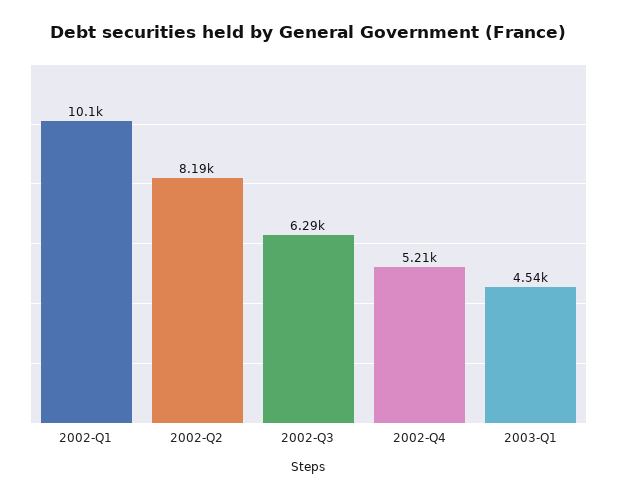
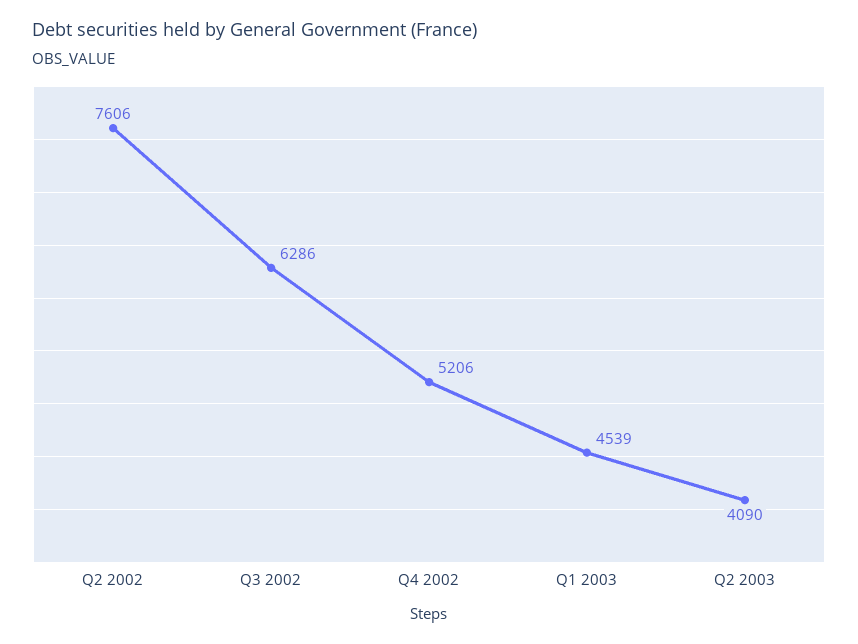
2002-Q1: 10100 -> none
2002-Q2: 8190 -> 7606
Q2 2003: none -> 4090

